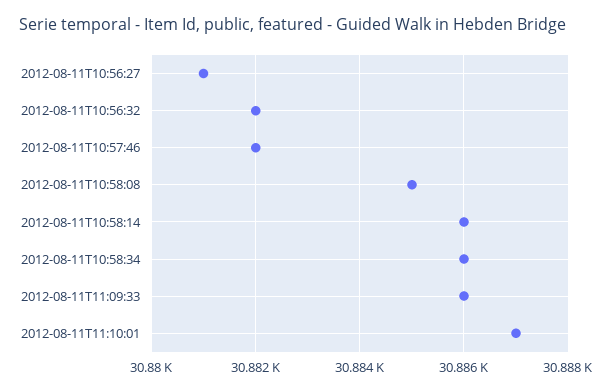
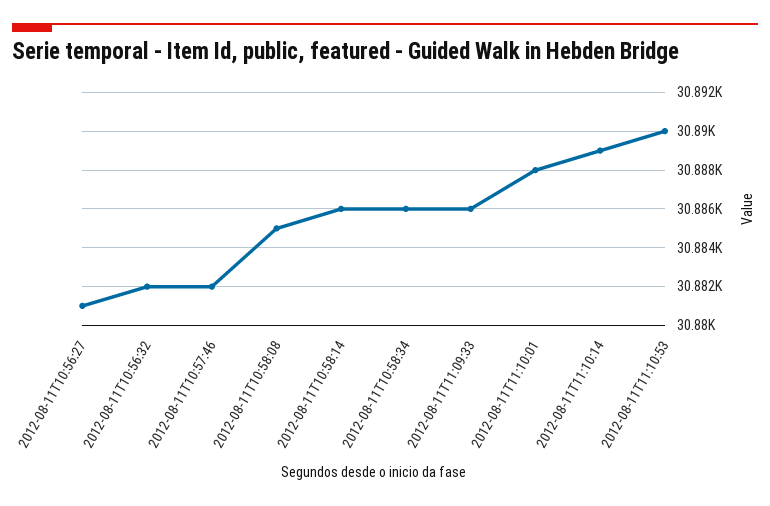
2012-08-11T11:10:01: 30887 -> 30888
2012-08-11T11:10:14: none -> 30889
2012-08-11T11:10:53: none -> 30890

